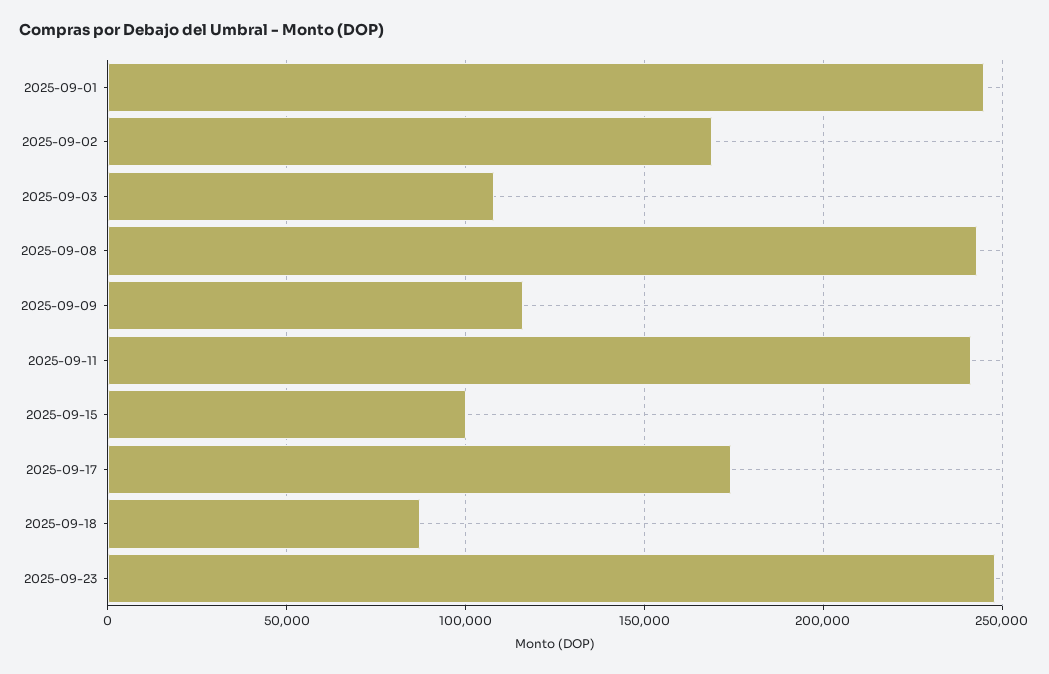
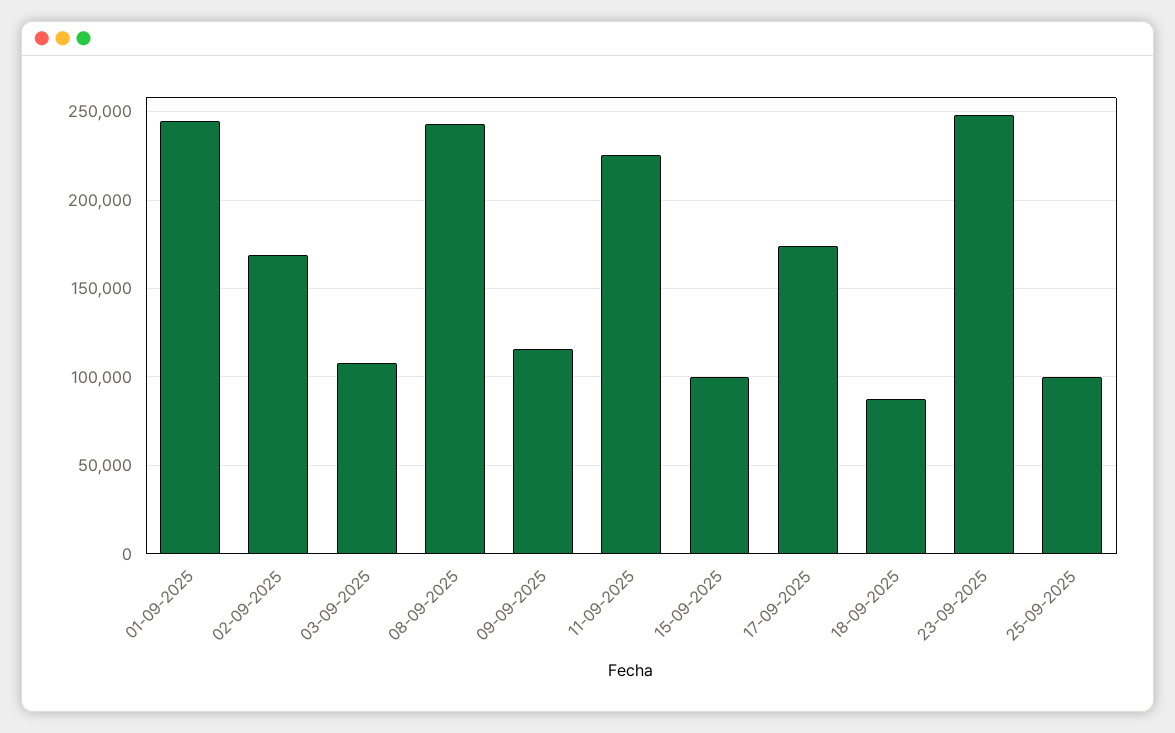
2025-09-11: 240000 -> 225000
25-09-2025: none -> 100000

